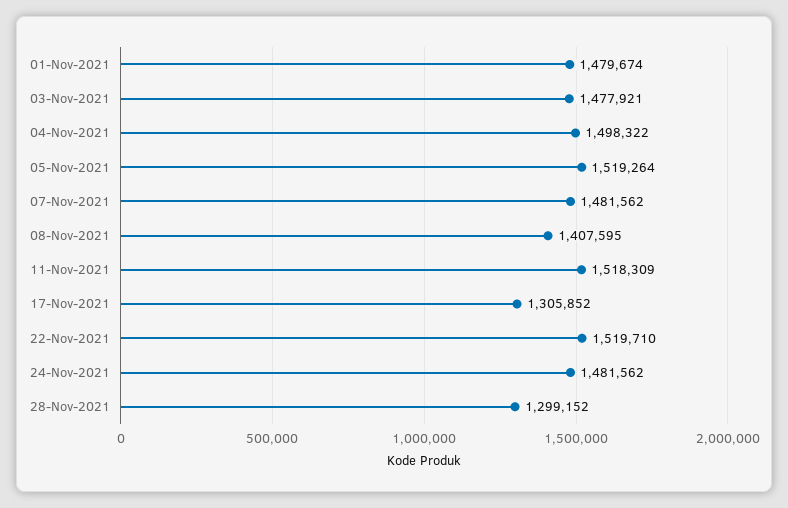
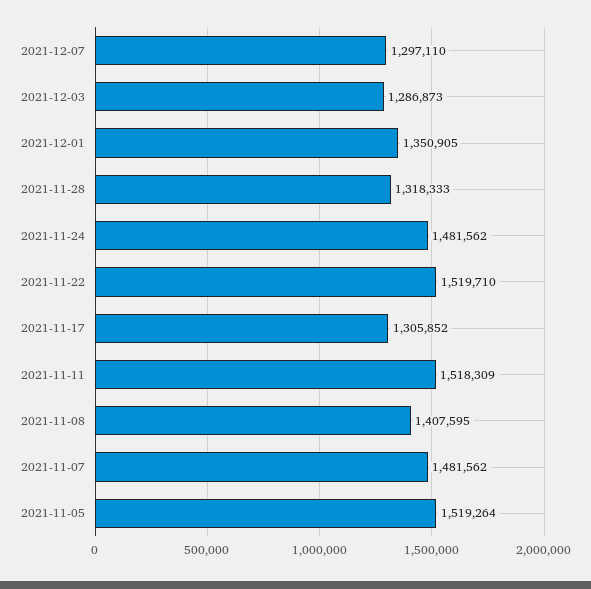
01-Nov-2021: 1479674 -> none
03-Nov-2021: 1477921 -> none
04-Nov-2021: 1498322 -> none
28-Nov-2021: 1299152 -> 1318333
2021-12-07: none -> 1297110
2021-12-03: none -> 1286873
2021-12-01: none -> 1350905

